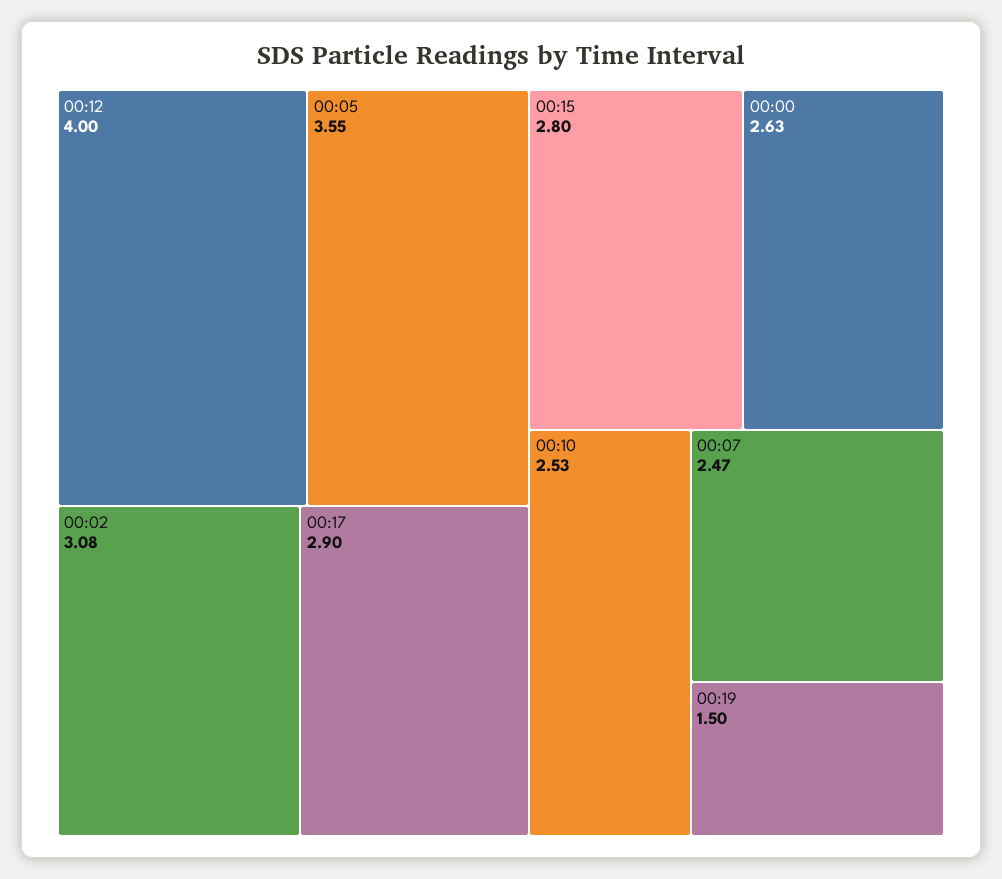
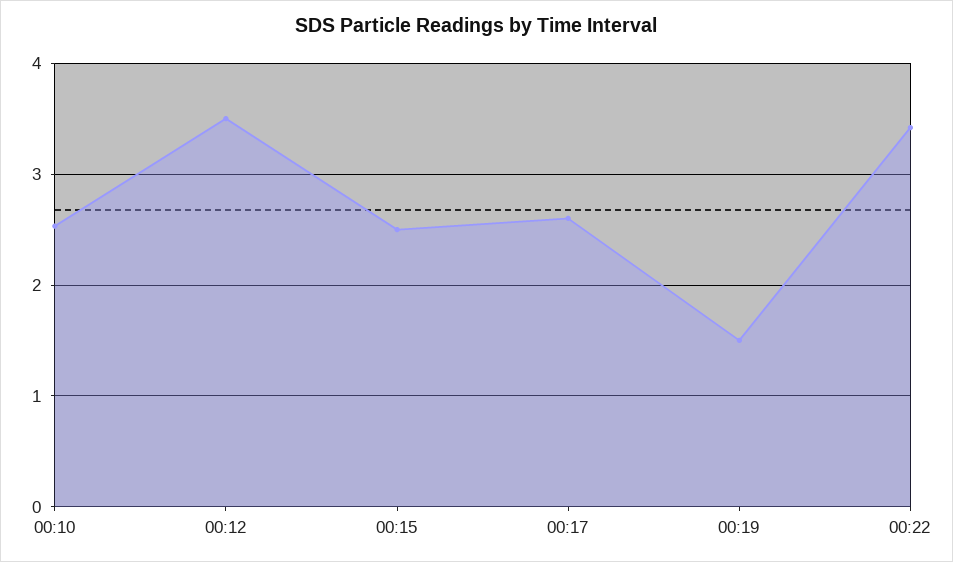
00:12: 4 -> 3.5
00:05: 3.55 -> none
00:02: 3.08 -> none
00:17: 2.9 -> 2.6
00:15: 2.8 -> 2.5
00:00: 2.63 -> none
00:07: 2.47 -> none
00:22: none -> 3.4

